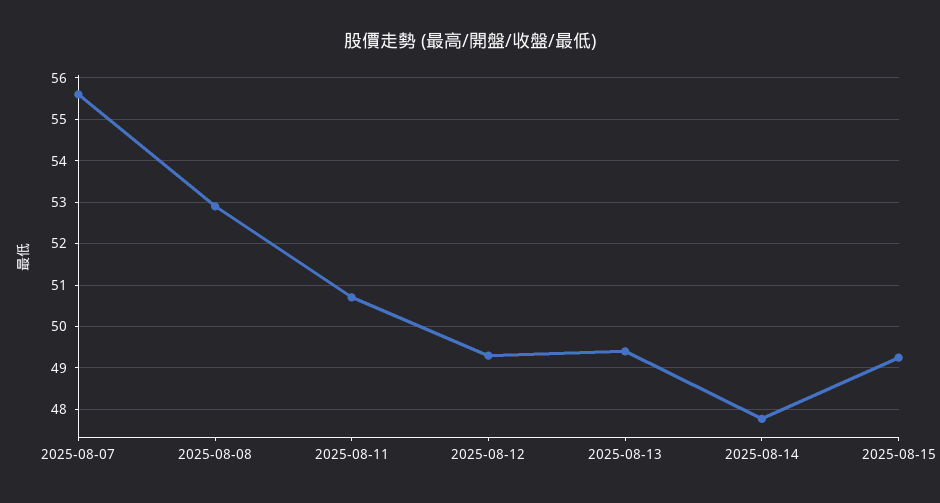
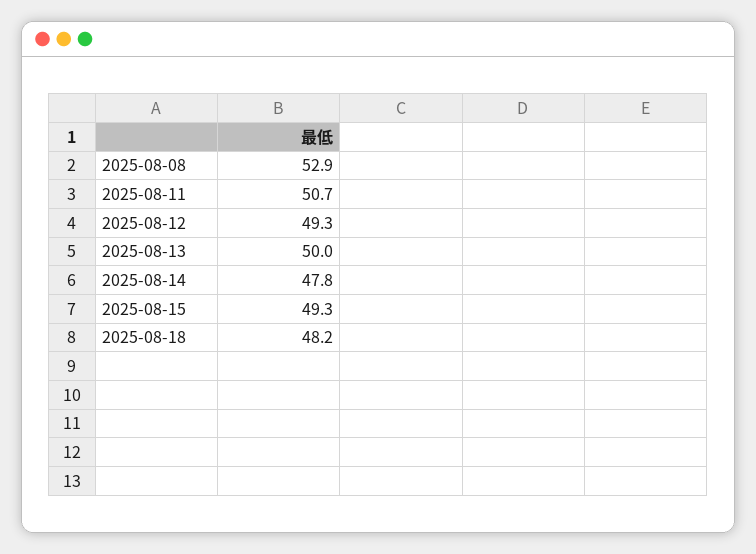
2025-08-07: 55.6 -> none
2025-08-13: 49.4 -> 50
2025-08-18: none -> 48.2

